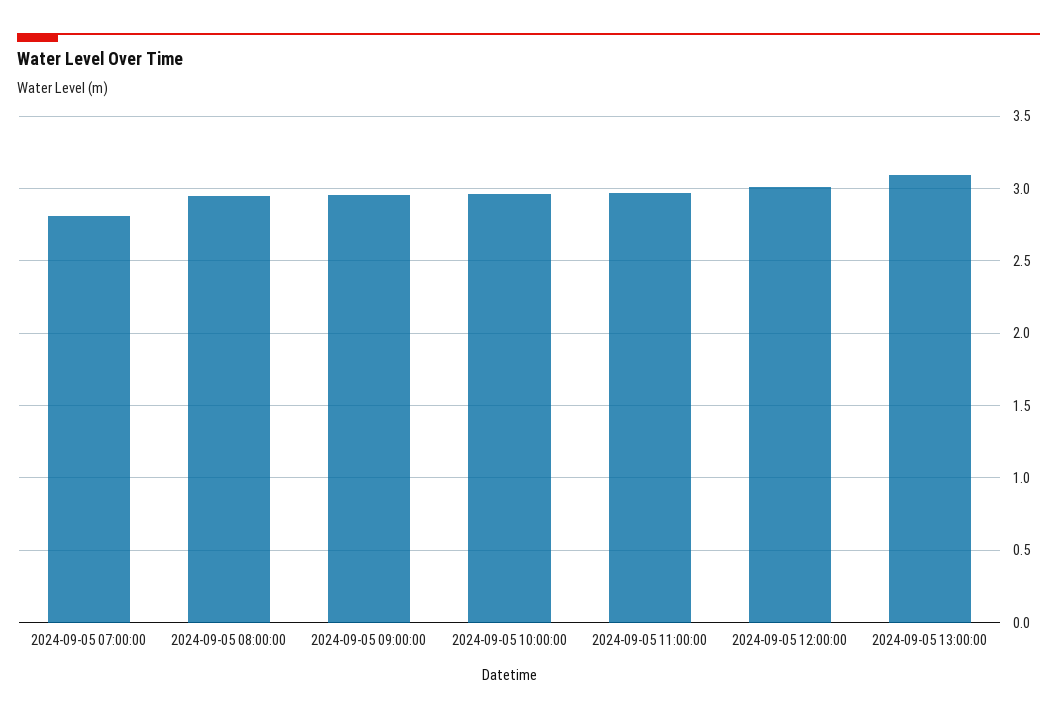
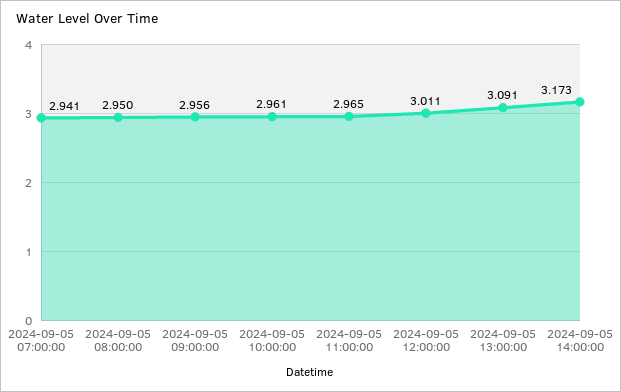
2024-09-05 07:00:00: 2.8 -> 2.941
2024-09-05 14:00:00: none -> 3.173

